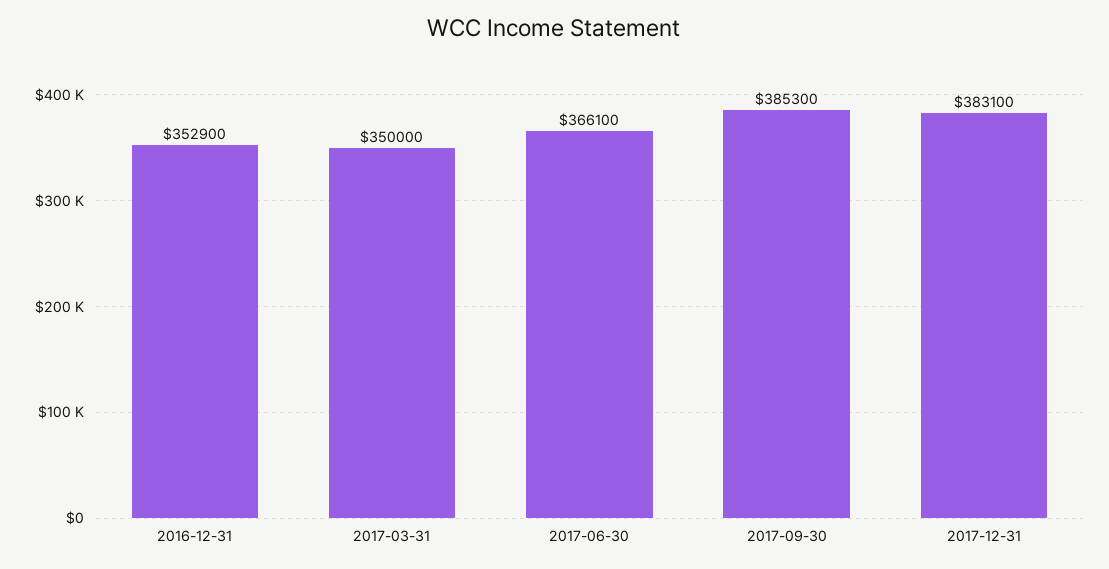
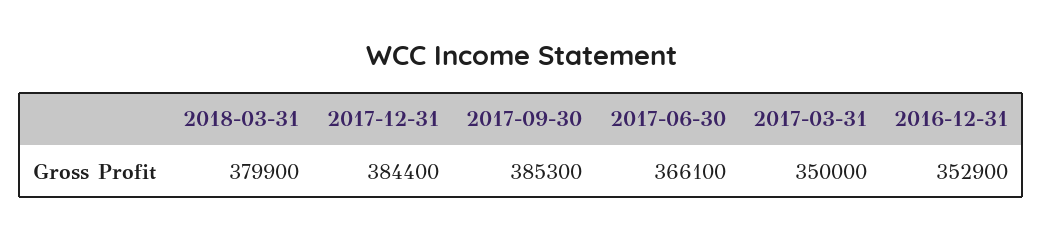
2017-12-31: 383100 -> 384400
2018-03-31: none -> 379900

